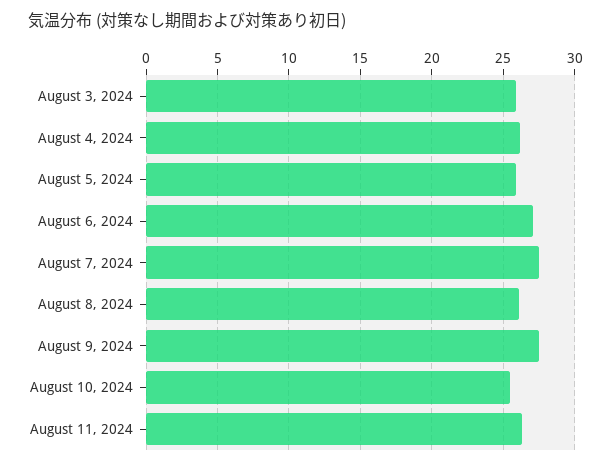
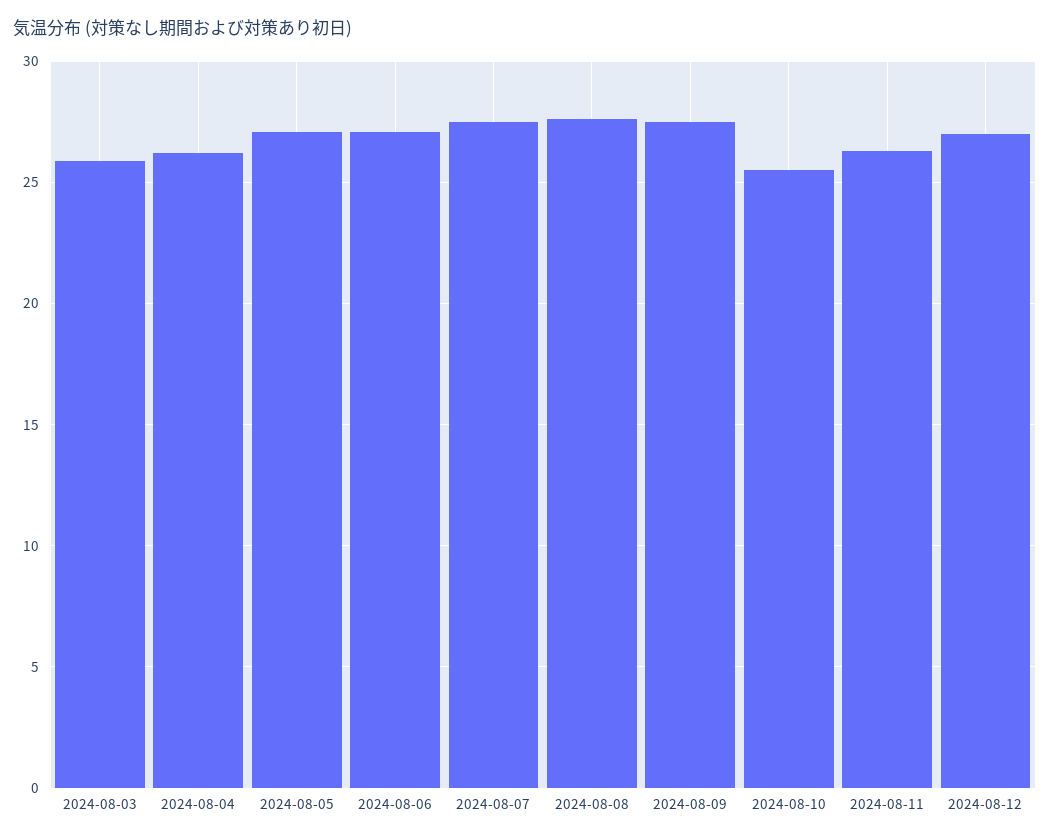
August 5, 2024: 26 -> 27
August 8, 2024: 26 -> 27.5
2024-08-12: none -> 27

